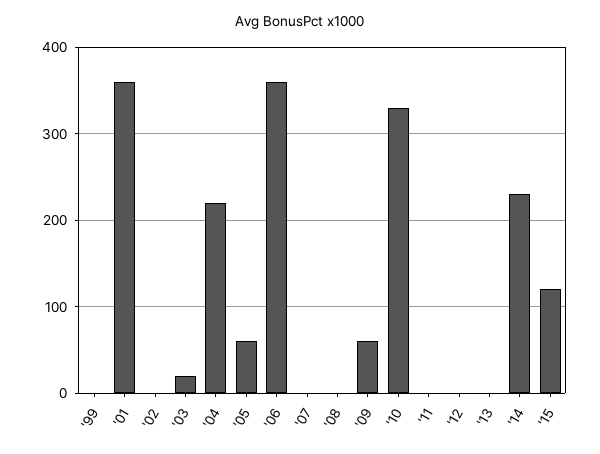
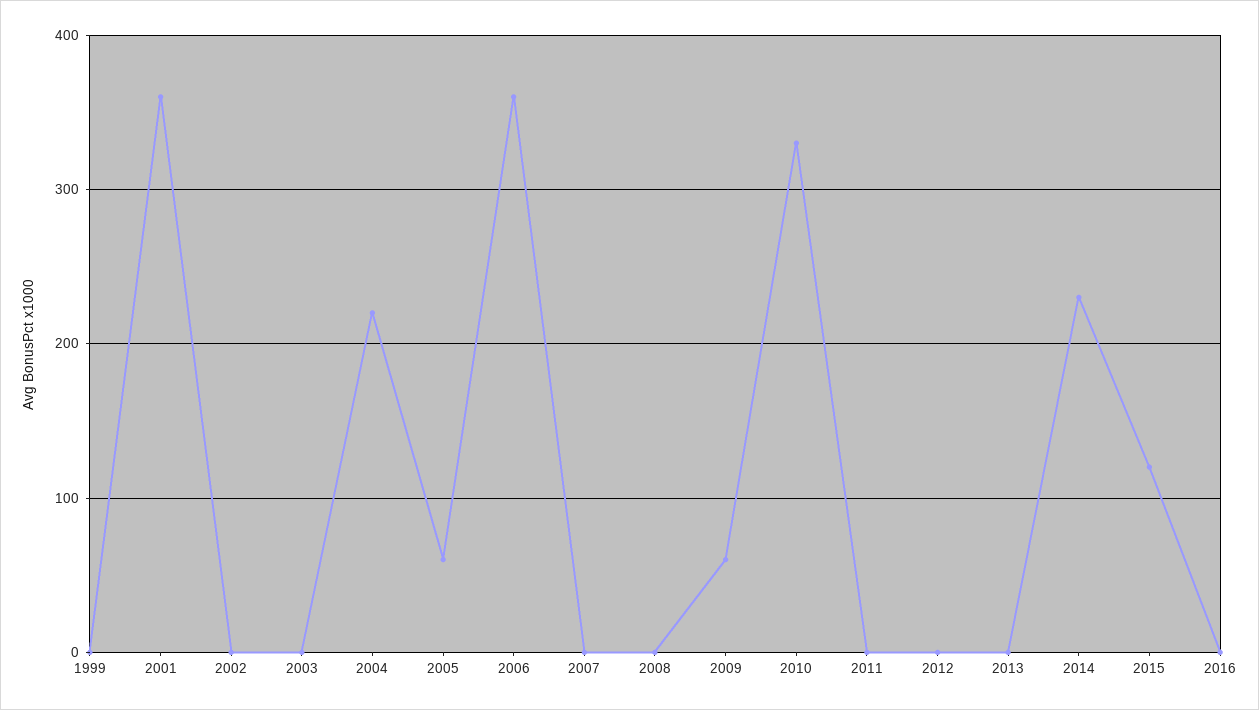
'03: 20 -> 0
2016: none -> 0

